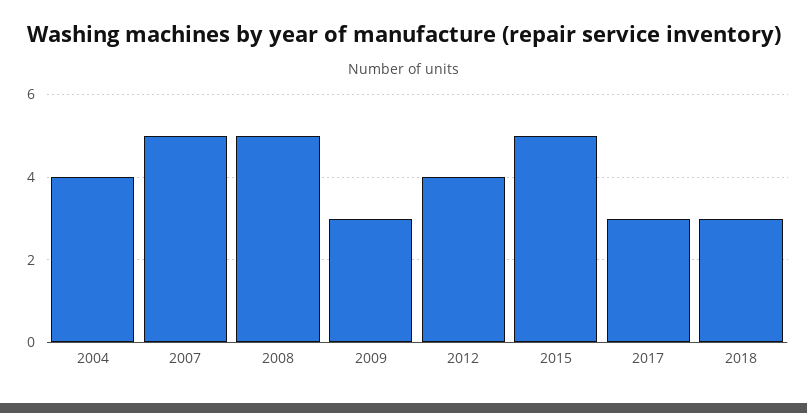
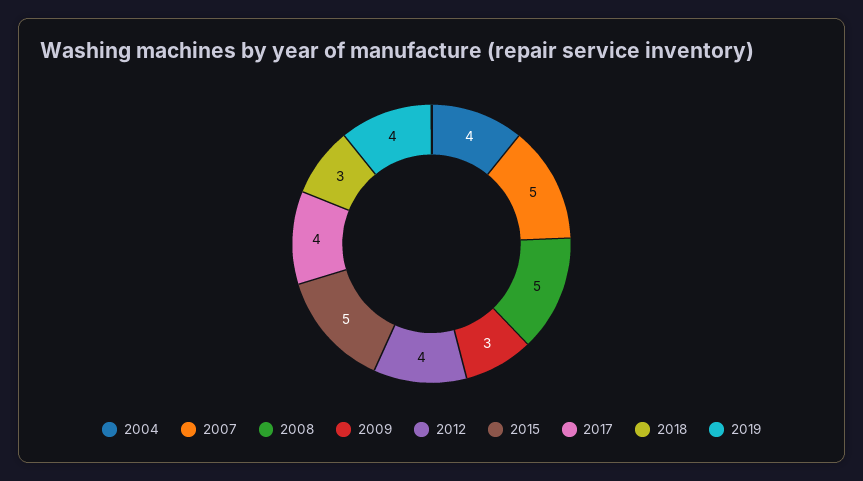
2017: 3 -> 4
2019: none -> 4

